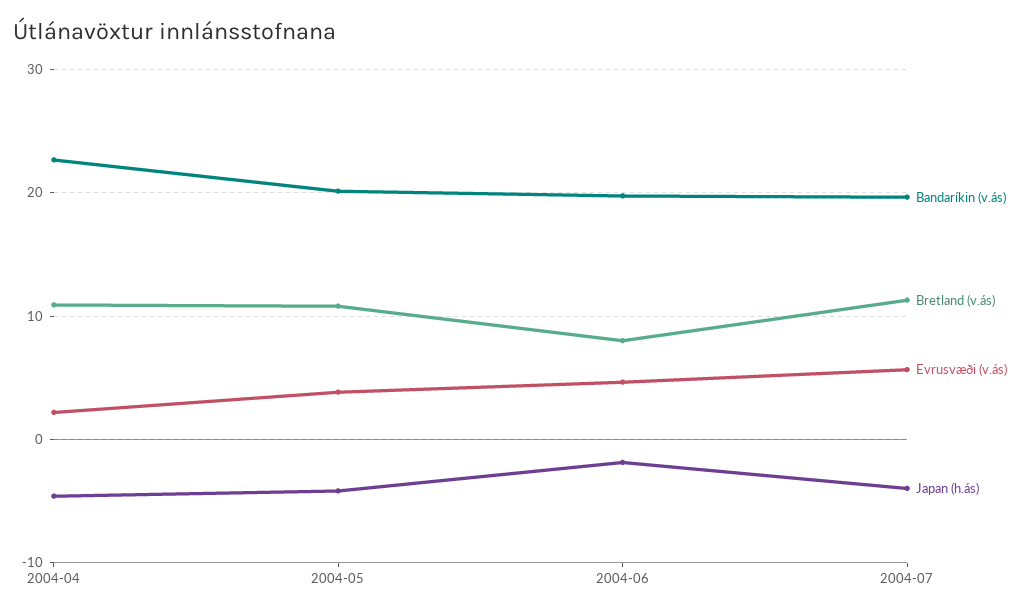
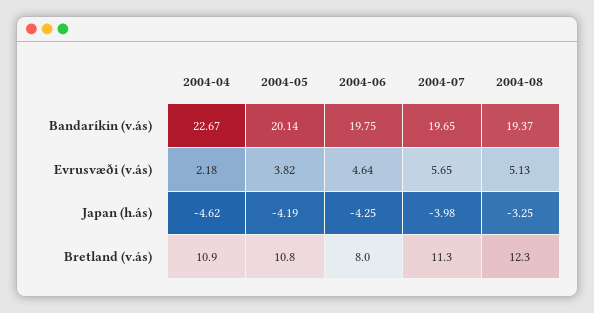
Japan (h.ás), 2004-06: -2 -> -4.25
Bandaríkin (v.ás), 2004-08: none -> 19.37
Evrusvæði (v.ás), 2004-08: none -> 5.13
Japan (h.ás), 2004-08: none -> -3.25
Bretland (v.ás), 2004-08: none -> 12.3

